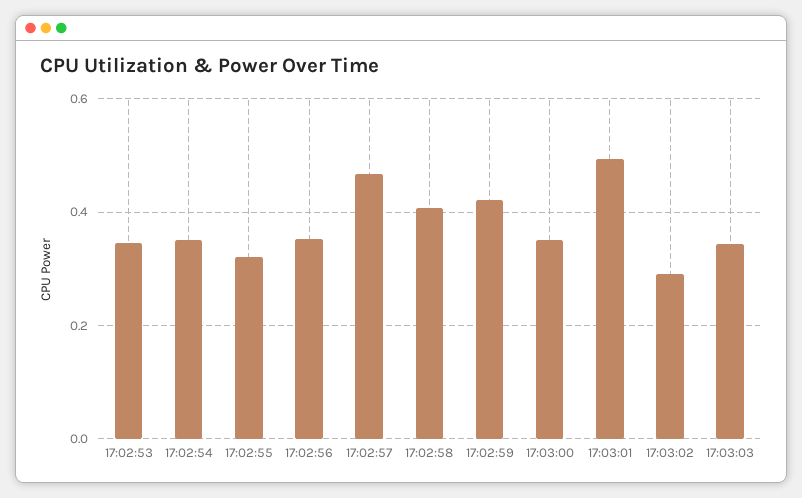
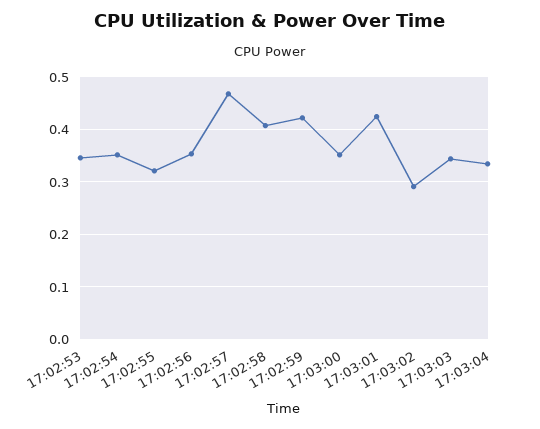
17:03:01: 0.5 -> 0.42
17:03:04: none -> 0.34

